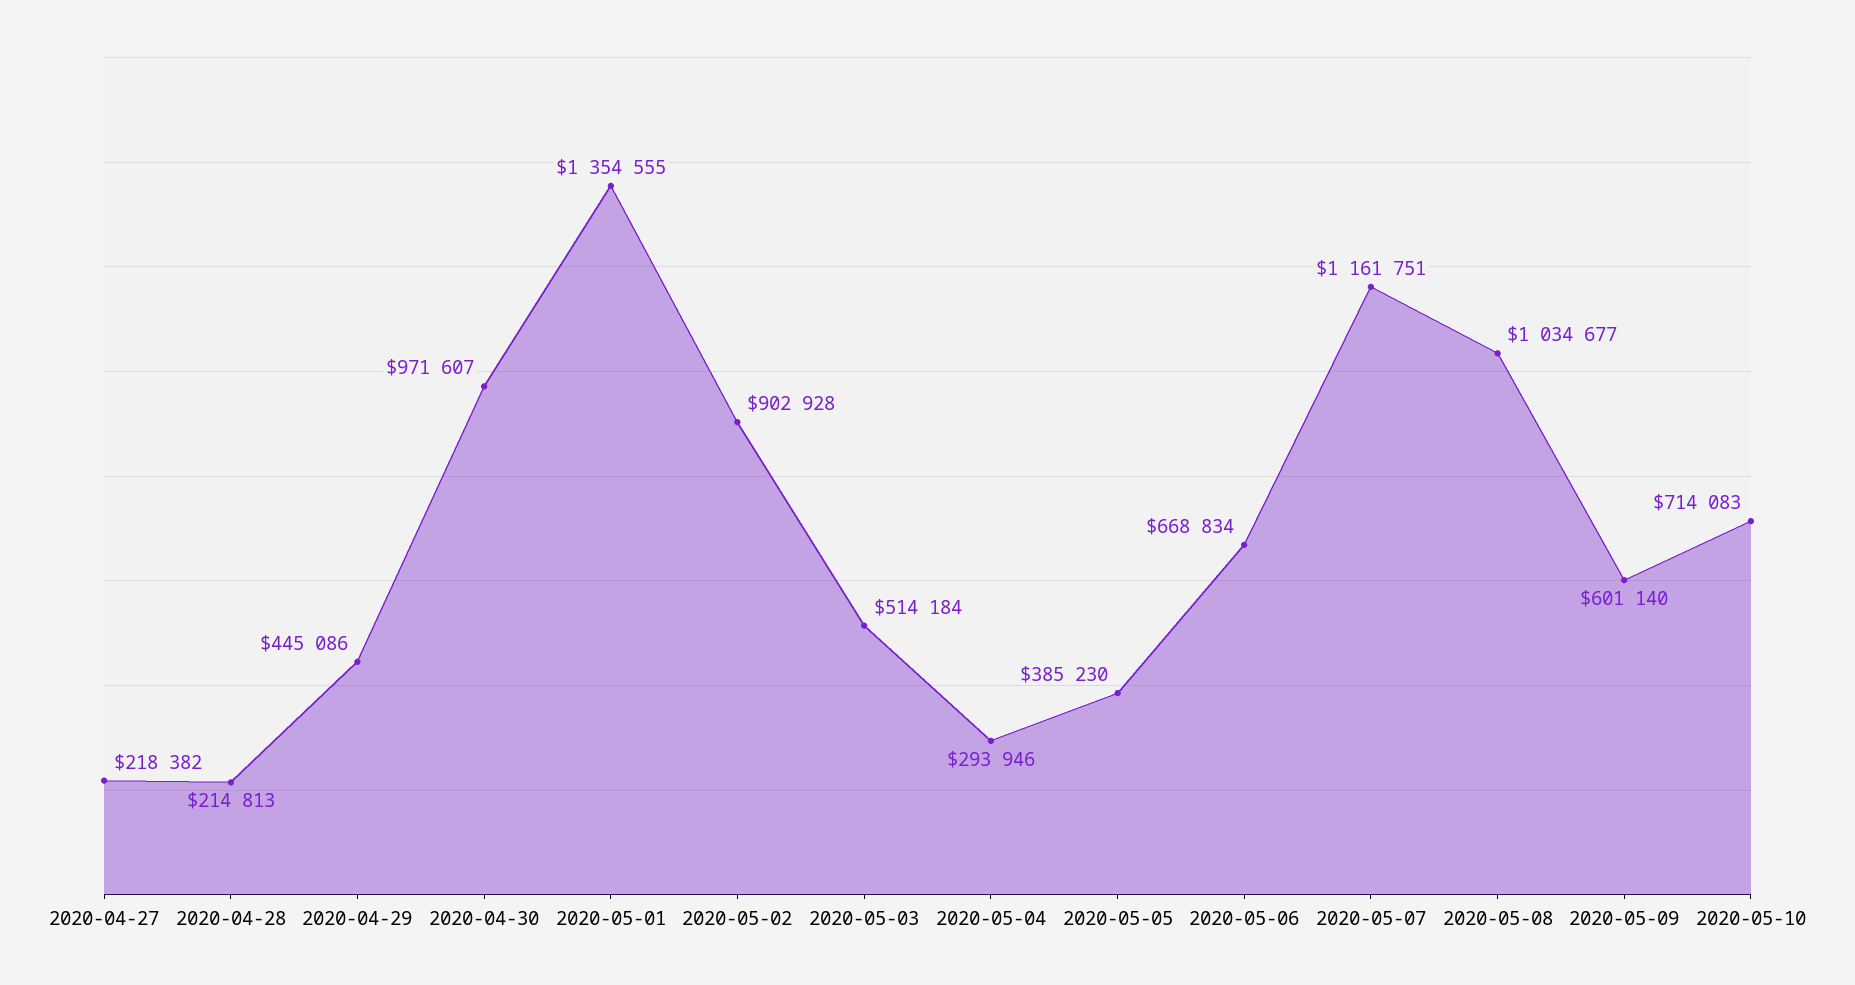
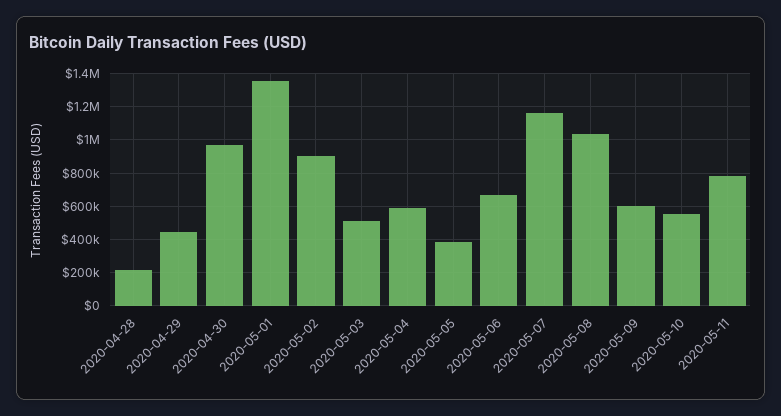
2020-04-27: 218382 -> none
2020-05-04: 293946 -> 600000
2020-05-10: 714083 -> 550000
2020-05-11: none -> 800000

